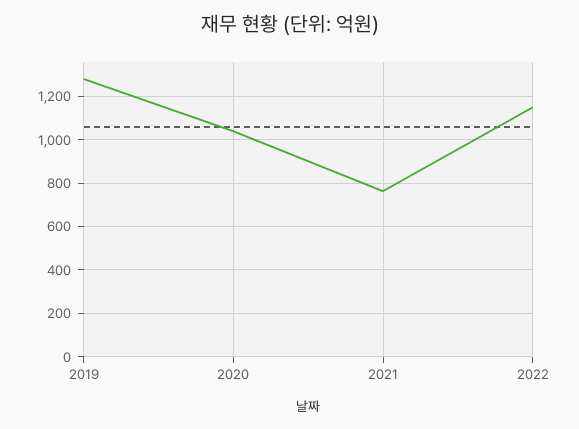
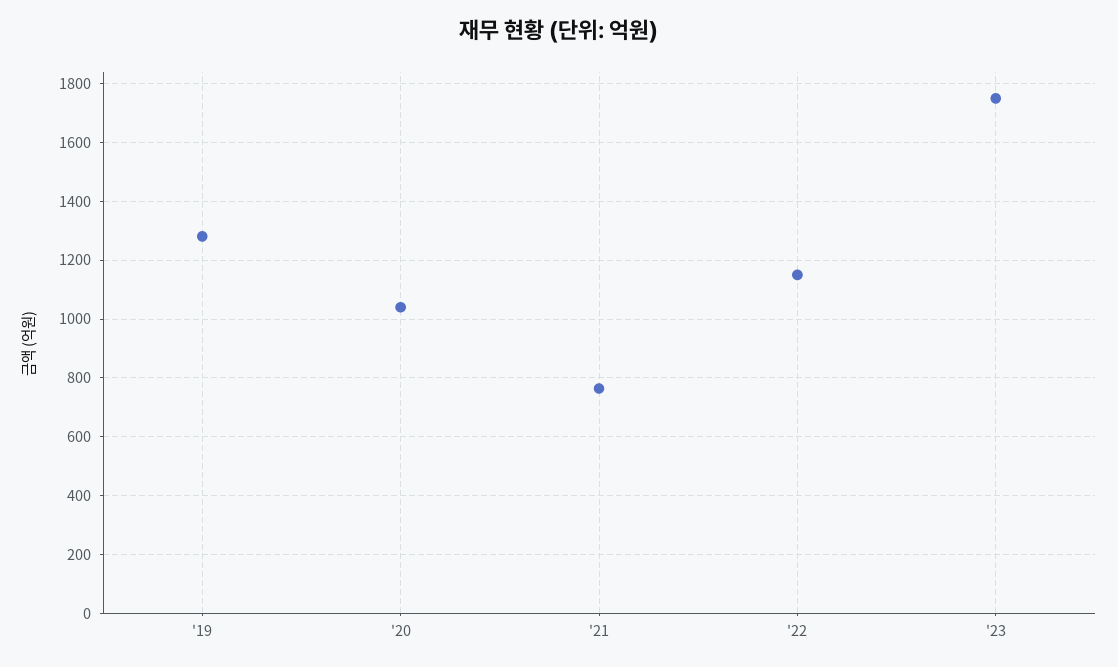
'23: none -> 1750

